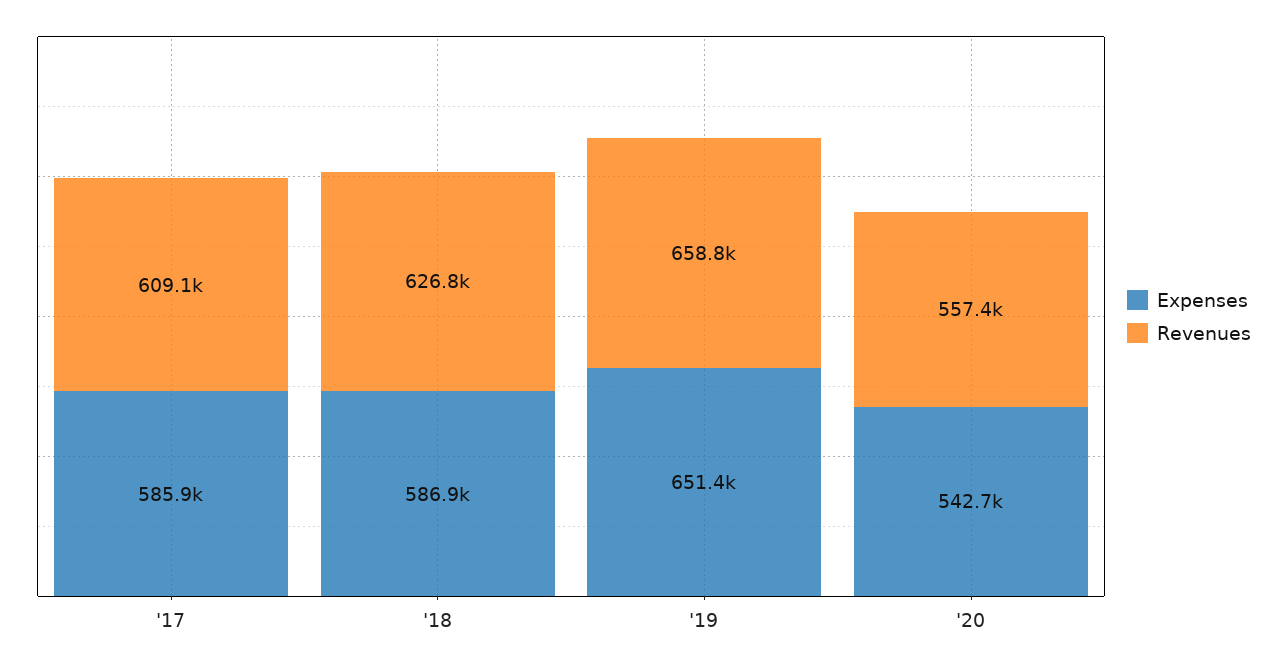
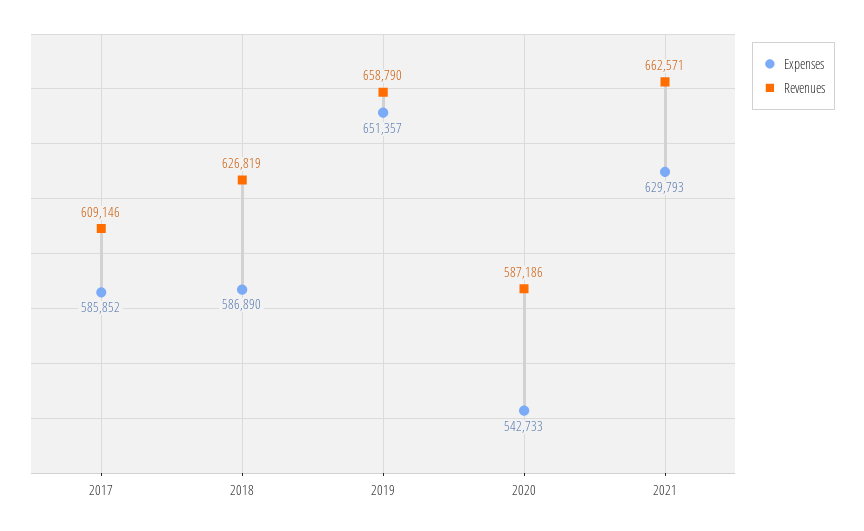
Revenues, '20: 557400 -> 587186
Expenses, 2021: none -> 629793
Revenues, 2021: none -> 662571

